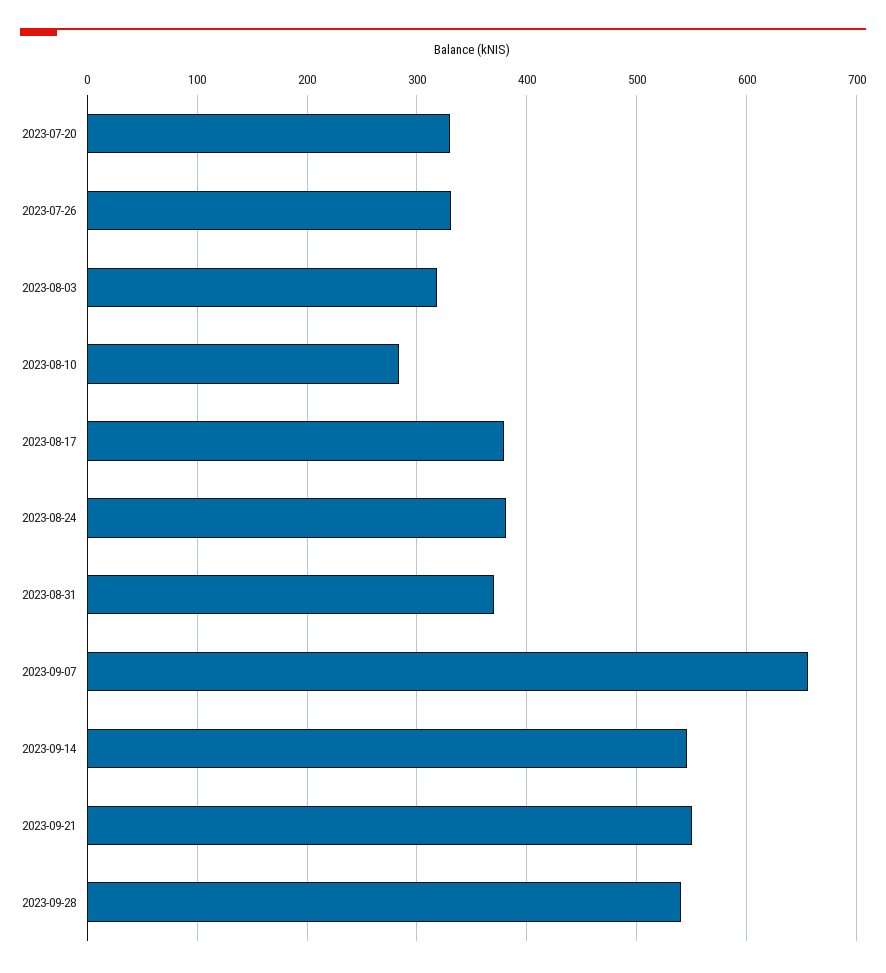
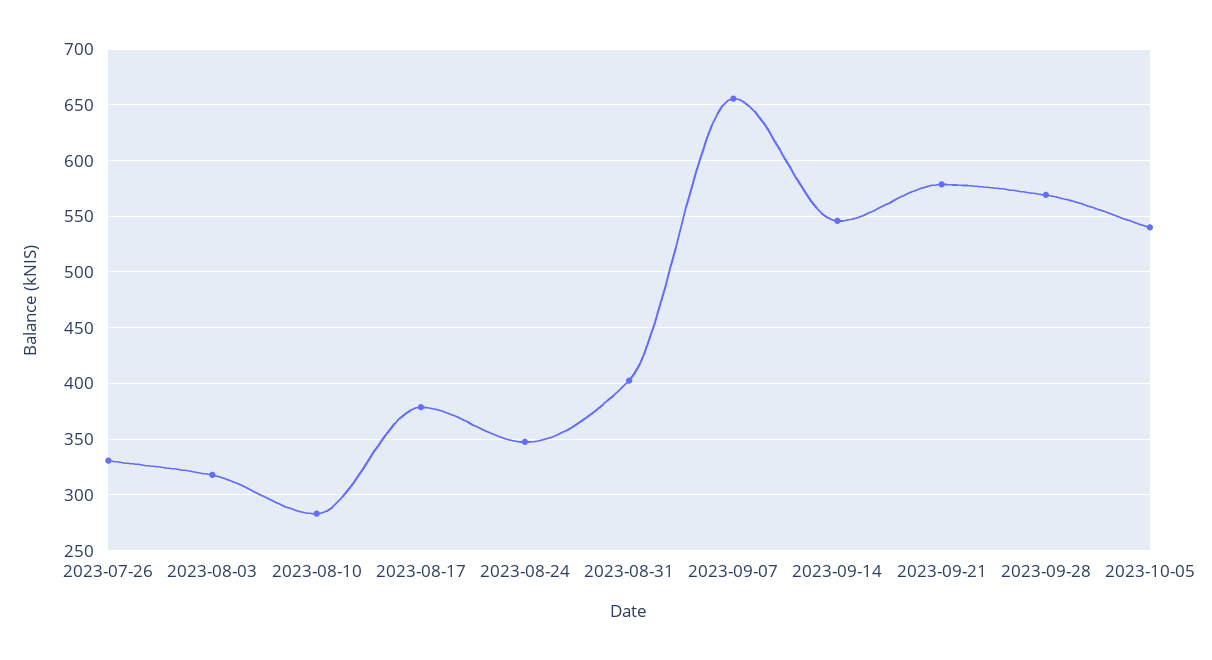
2023-07-20: 330 -> none
2023-08-24: 380 -> 350
2023-08-31: 370 -> 400
2023-09-21: 550 -> 580
2023-09-28: 540 -> 570
2023-10-05: none -> 540

